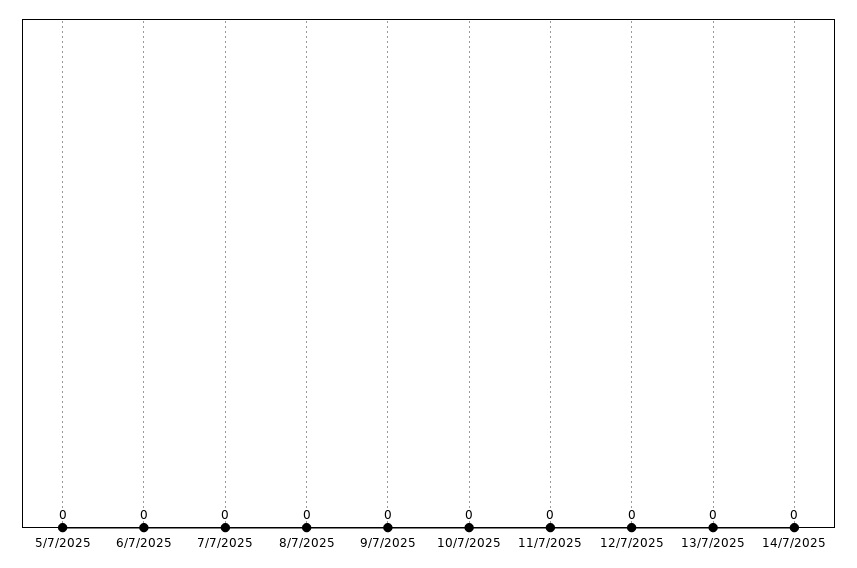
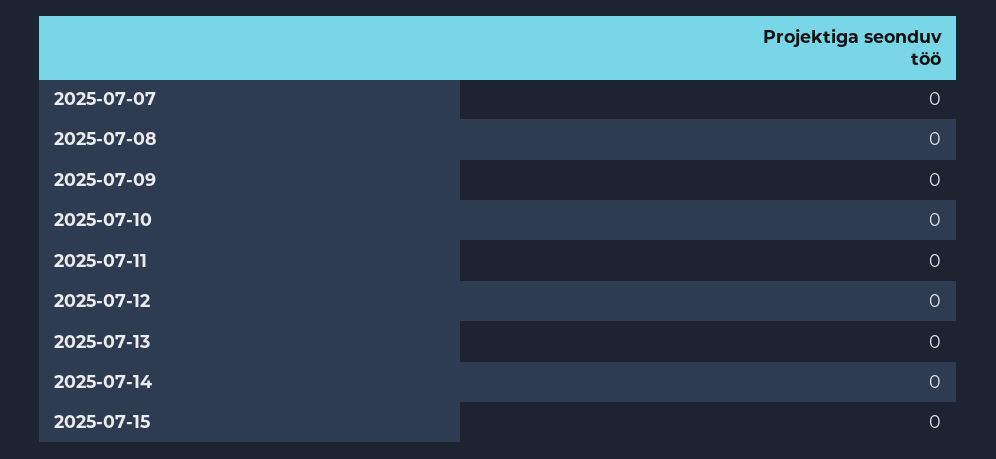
5/7/2025: 0 -> none
6/7/2025: 0 -> none
2025-07-15: none -> 0

